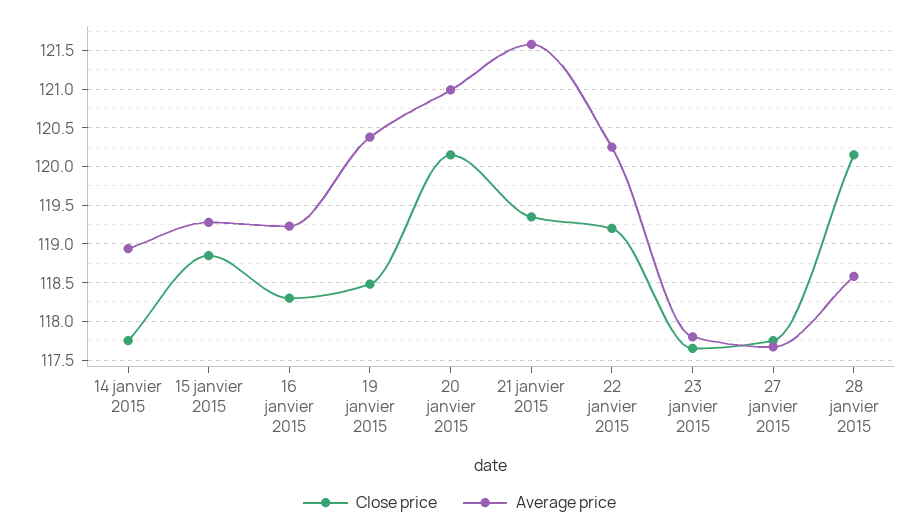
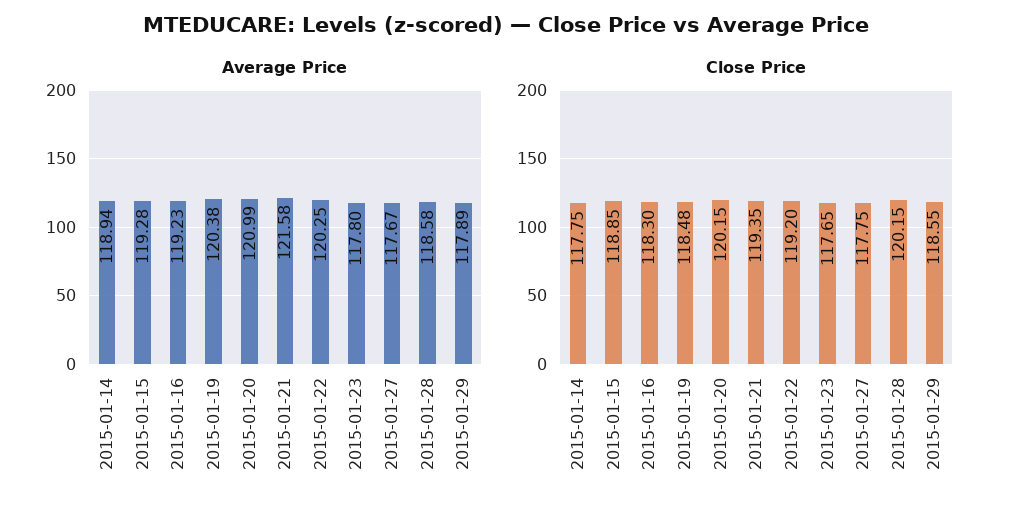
Average price, 2015-01-29: none -> 117.89
Close price, 2015-01-29: none -> 118.55

